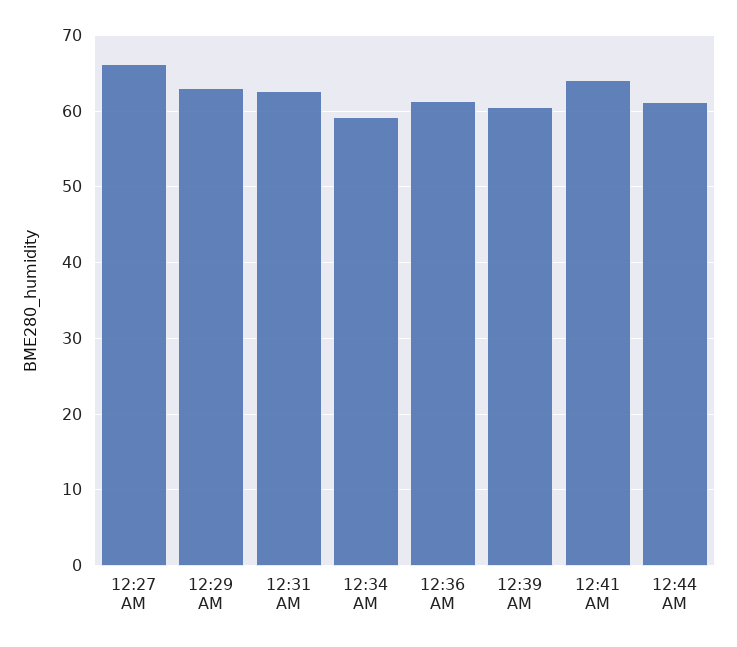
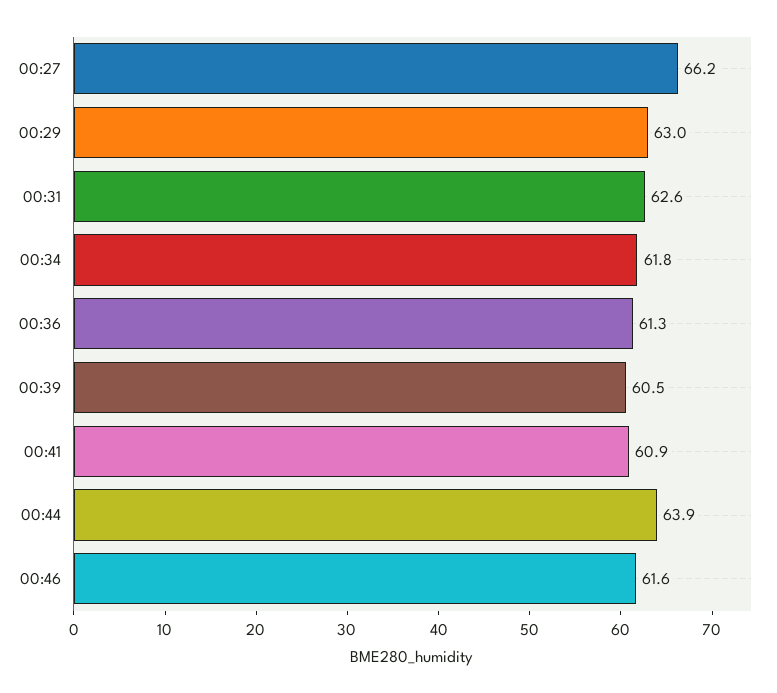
12:34 AM: 59 -> 61.8
12:41 AM: 64 -> 60.9
12:44 AM: 61 -> 63.9
00:46: none -> 61.6

